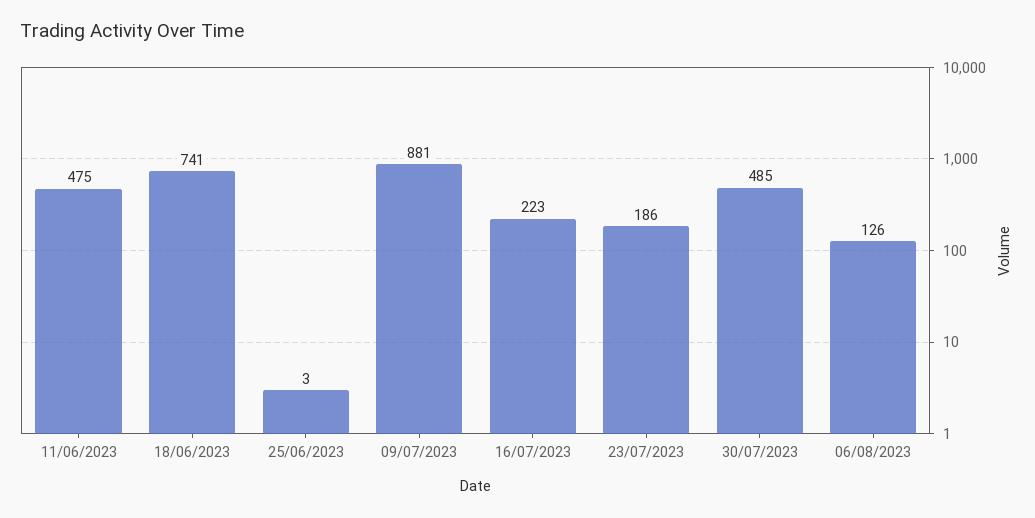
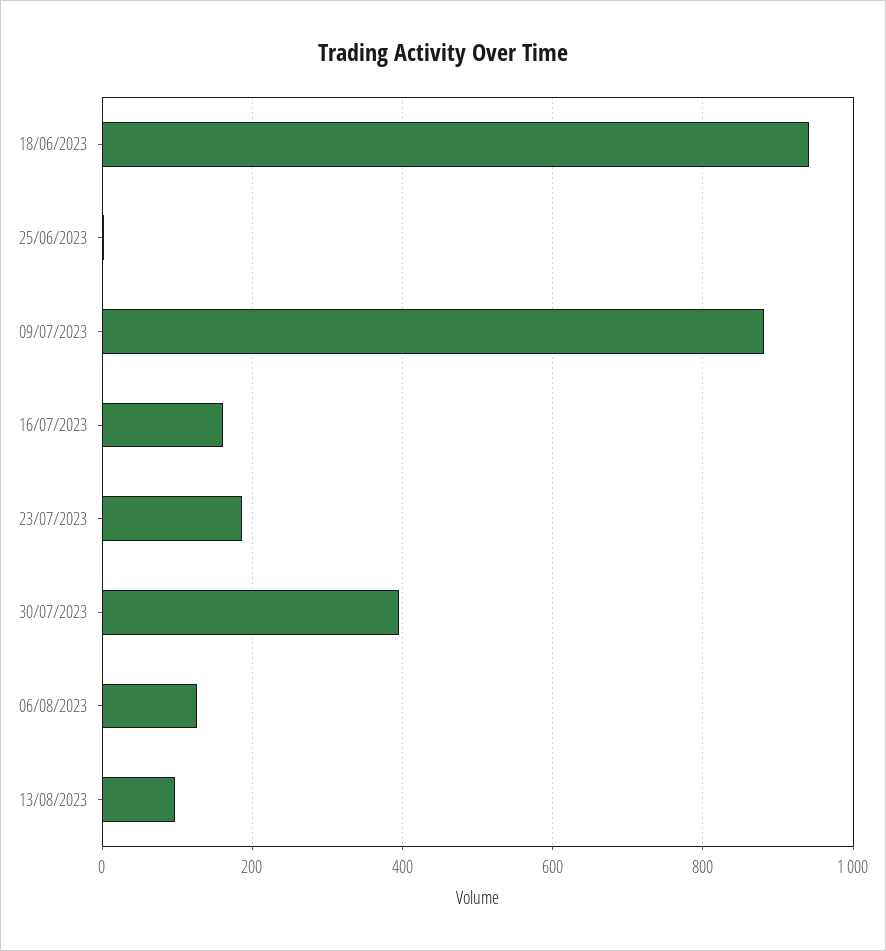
11/06/2023: 475 -> none
18/06/2023: 741 -> 940
16/07/2023: 223 -> 160
30/07/2023: 485 -> 400
13/08/2023: none -> 100

